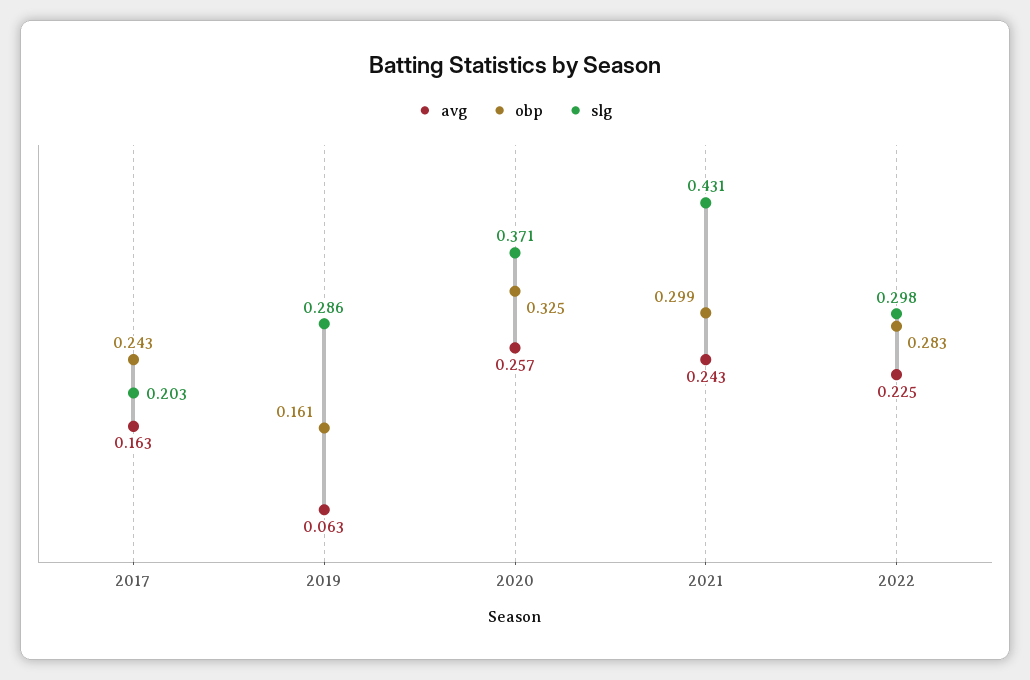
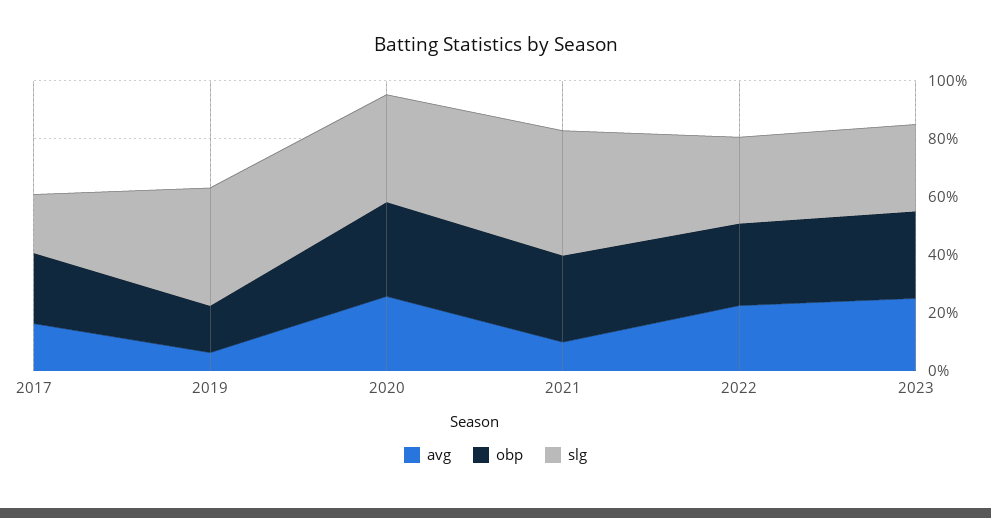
slg, 2019: 0.286 -> 0.4
avg, 2021: 0.243 -> 0.1
avg, 2023: none -> 0.25
obp, 2023: none -> 0.3
slg, 2023: none -> 0.3

